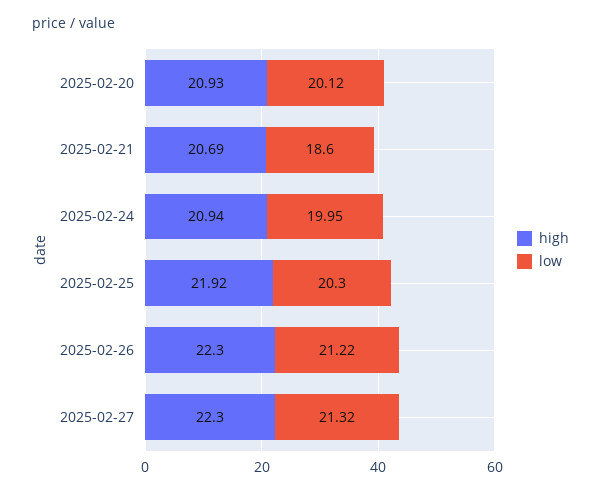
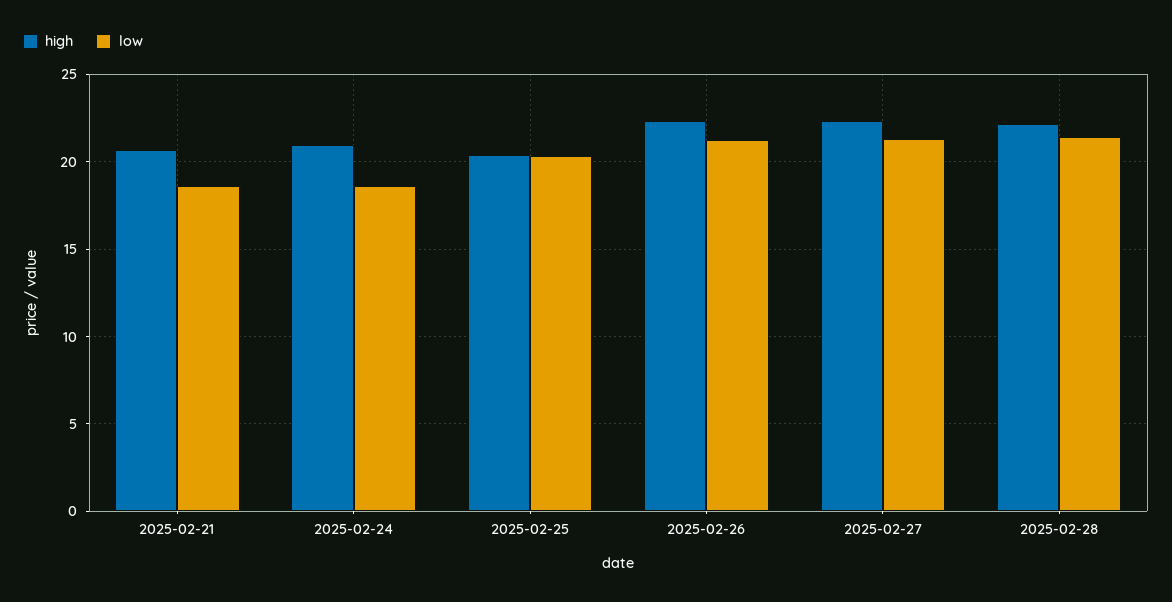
high, 2025-02-20: 20.93 -> none
low, 2025-02-20: 20.12 -> none
low, 2025-02-24: 19.95 -> 18.5
high, 2025-02-25: 21.92 -> 20.5
high, 2025-02-28: none -> 22
low, 2025-02-28: none -> 21.5

